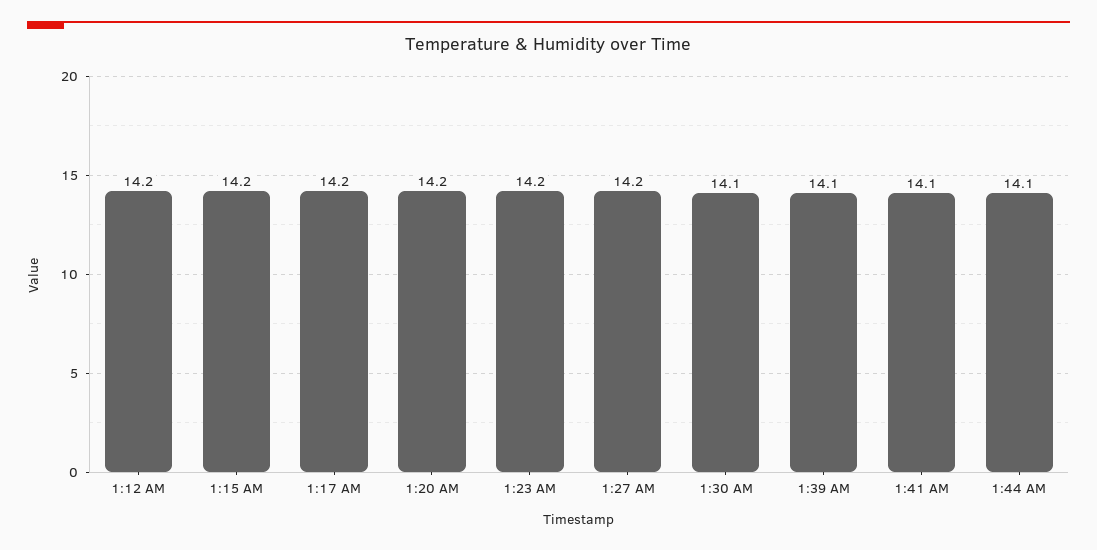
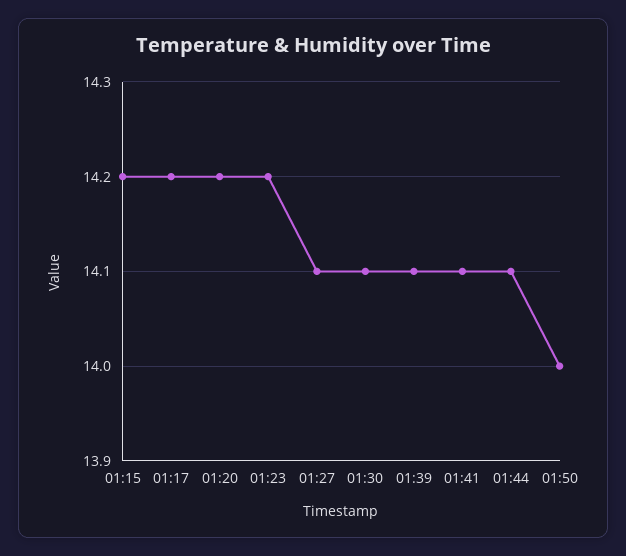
1:12 AM: 14.2 -> none
1:27 AM: 14.2 -> 14.1
01:50: none -> 14

